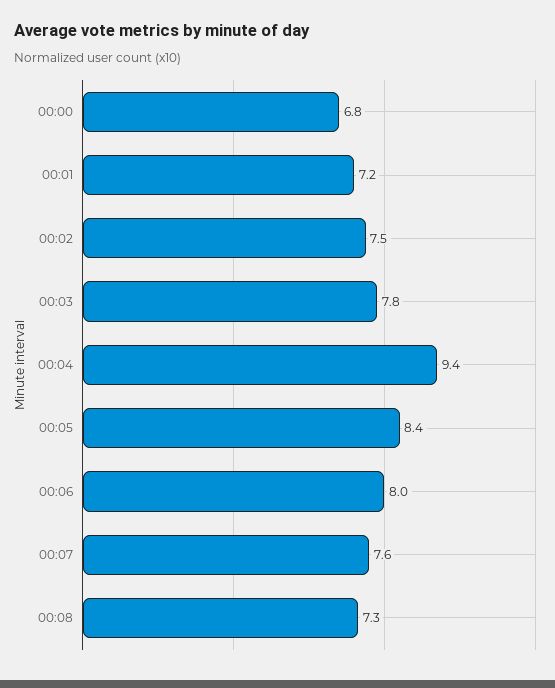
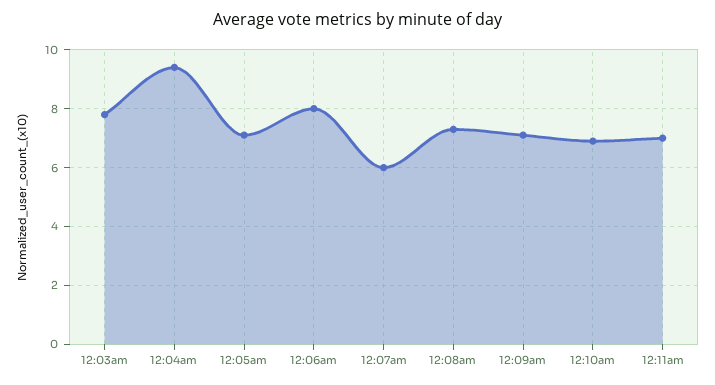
00:00: 6.8 -> none
00:01: 7.2 -> none
00:02: 7.5 -> none
00:05: 8.4 -> 7
00:07: 7.6 -> 6
12:09am: none -> 7
12:10am: none -> 7
12:11am: none -> 7

